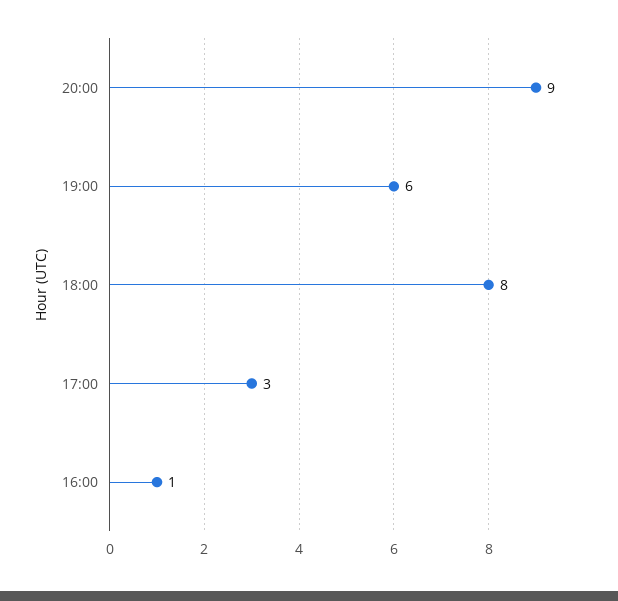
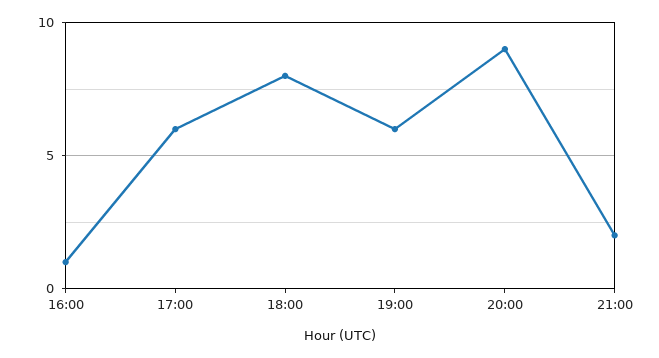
17:00: 3 -> 6
21:00: none -> 2

